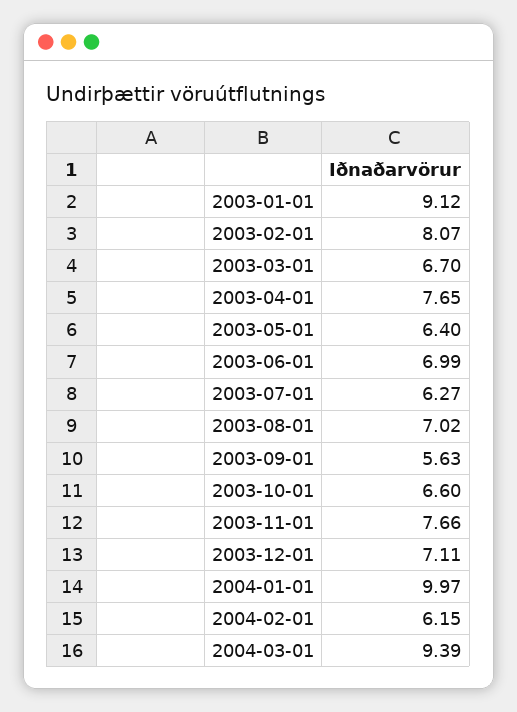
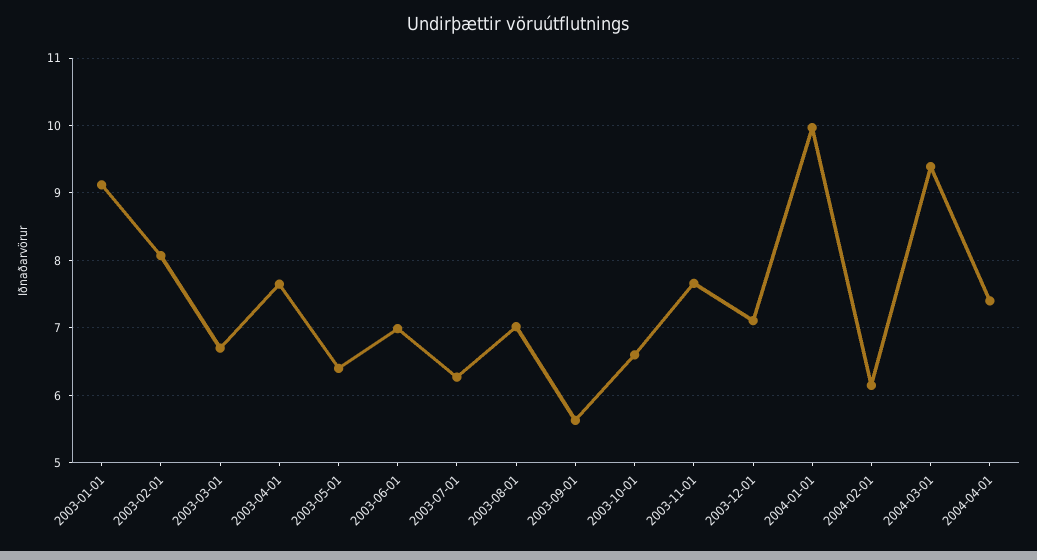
2004-04-01: none -> 7.4

